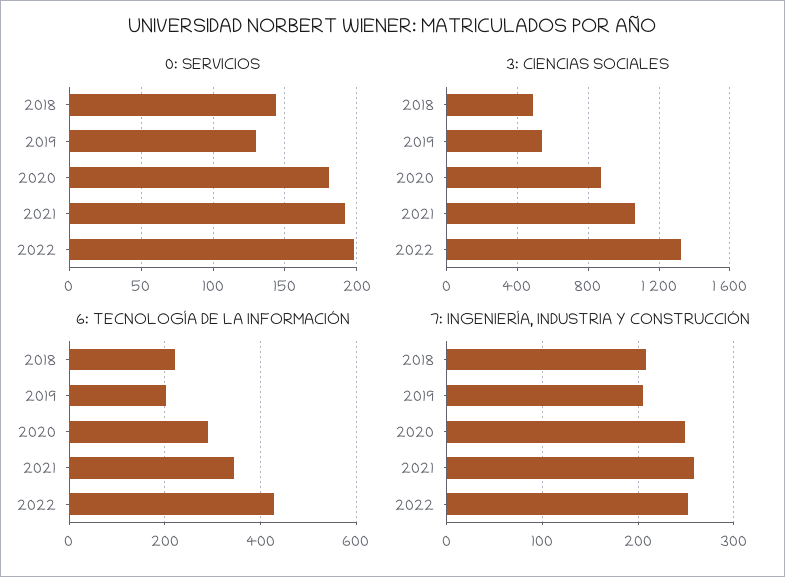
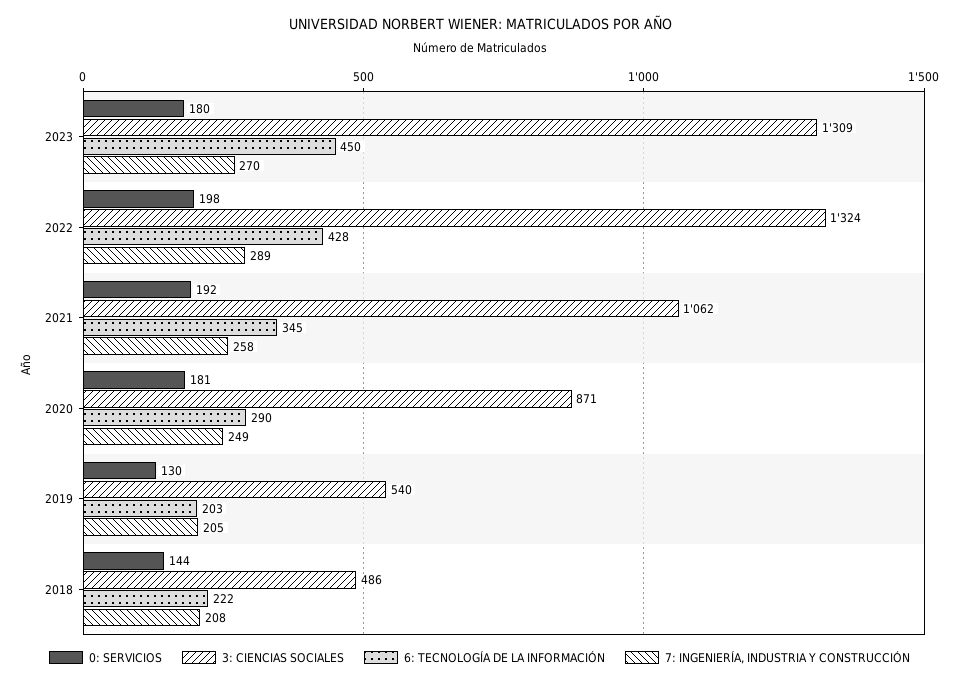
7: INGENIERÍA, INDUSTRIA Y CONSTRUCCIÓN, 2022: 250 -> 289
0: SERVICIOS, 2023: none -> 180
3: CIENCIAS SOCIALES, 2023: none -> 1309
6: TECNOLOGÍA DE LA INFORMACIÓN, 2023: none -> 450
7: INGENIERÍA, INDUSTRIA Y CONSTRUCCIÓN, 2023: none -> 270

